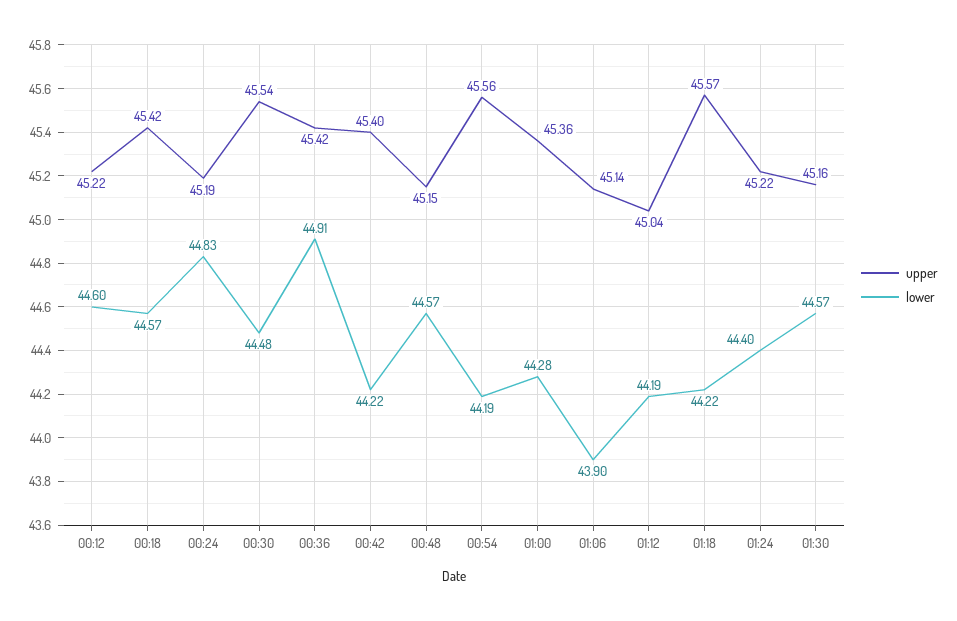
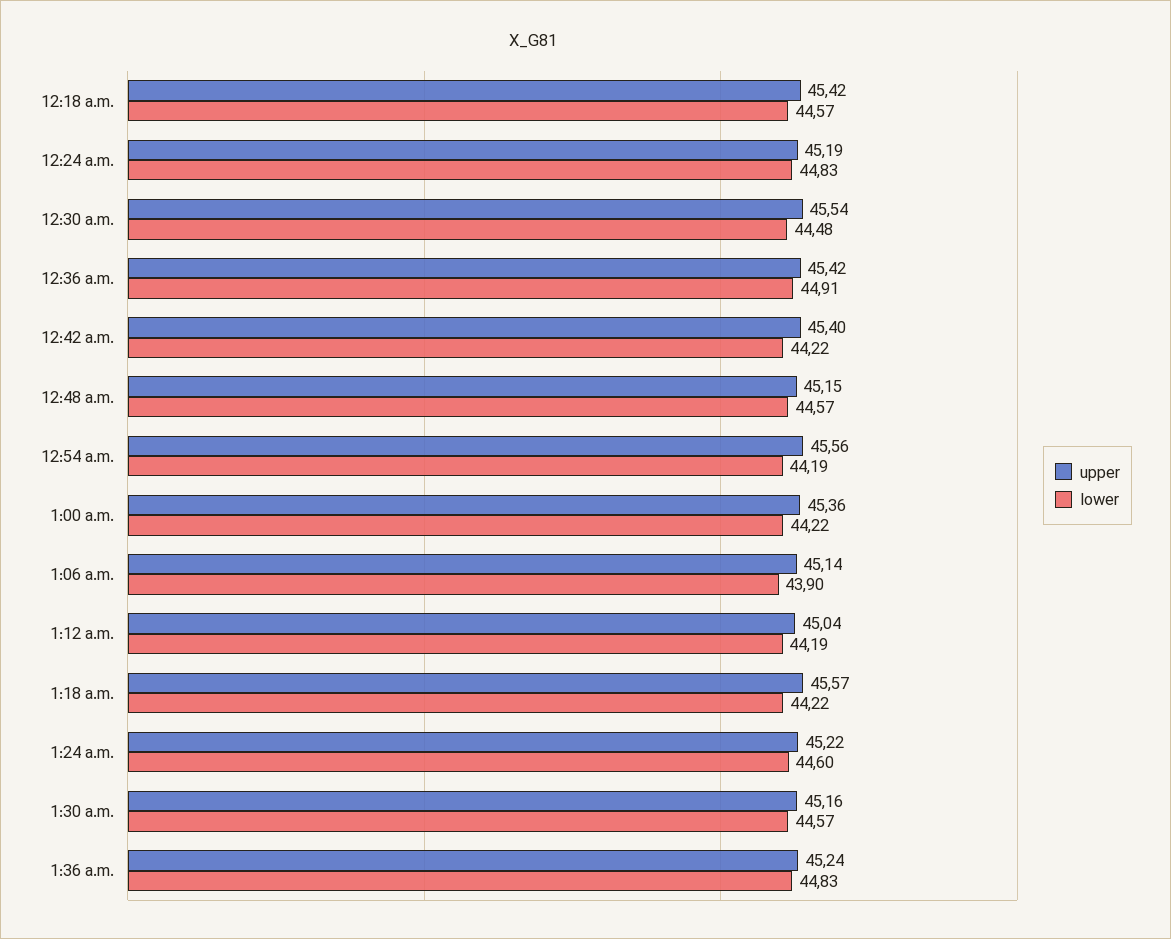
upper, 00:12: 45.22 -> none
lower, 00:12: 44.6 -> none
lower, 01:00: 44.28 -> 44.22
lower, 01:24: 44.4 -> 44.6
upper, 1:36 a.m.: none -> 45.24
lower, 1:36 a.m.: none -> 44.83

